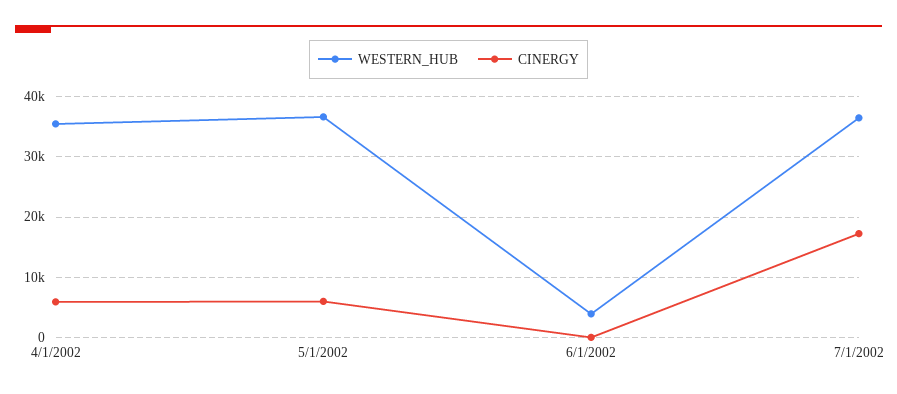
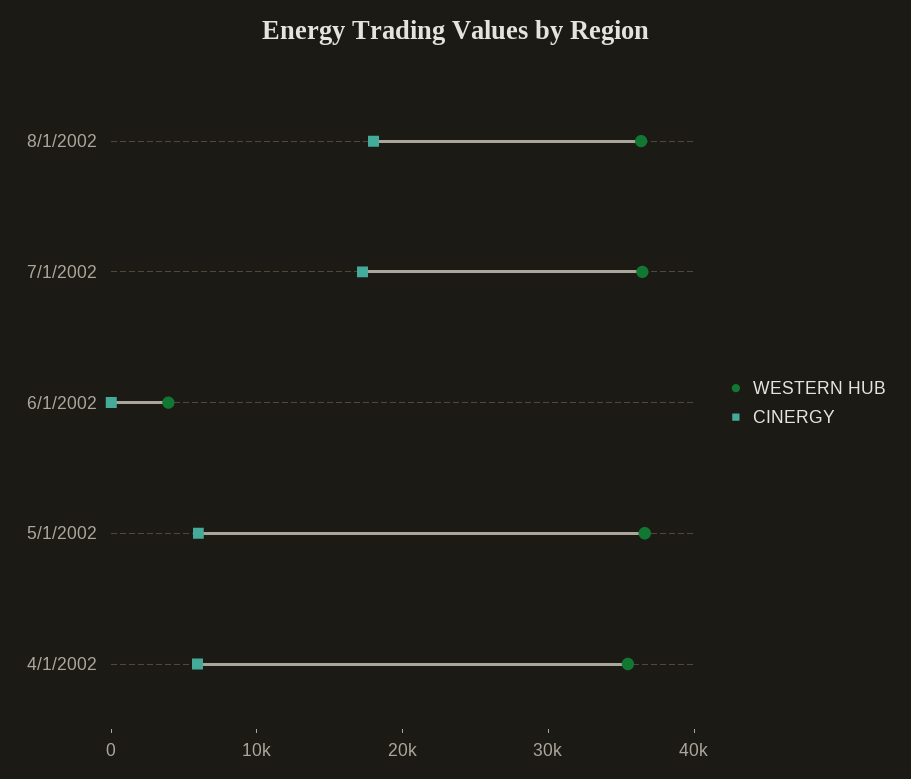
WESTERN_HUB, 8/1/2002: none -> 36000
CINERGY, 8/1/2002: none -> 18000

